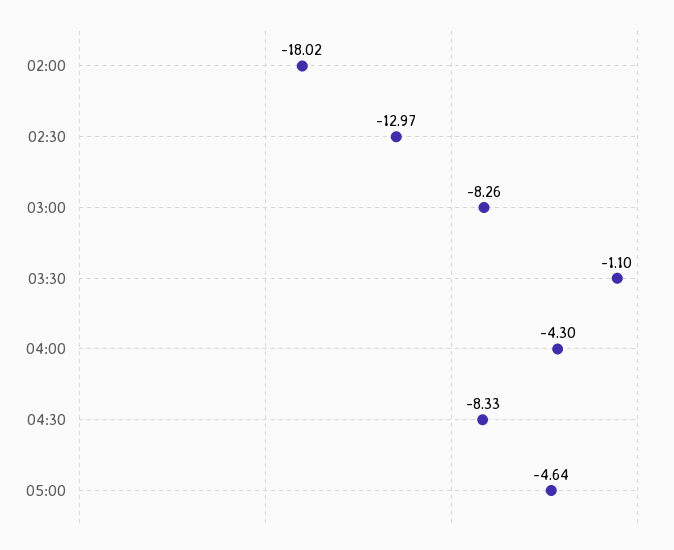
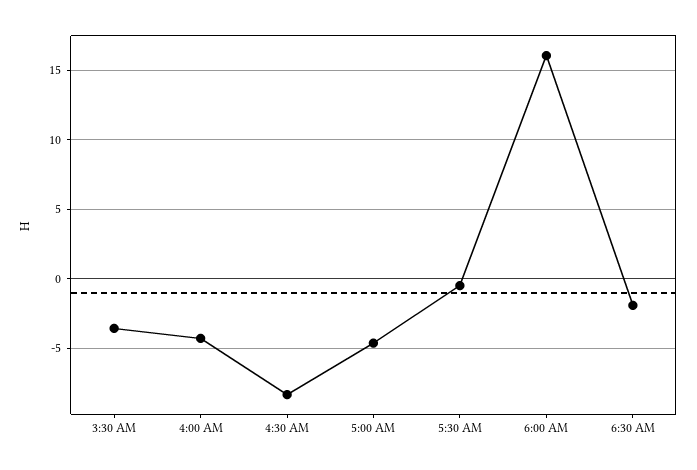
02:00: -18.02 -> none
02:30: -12.97 -> none
03:00: -8.26 -> none
03:30: -1.1 -> -3.5
5:30 AM: none -> -0.5
6:00 AM: none -> 16
6:30 AM: none -> -2

